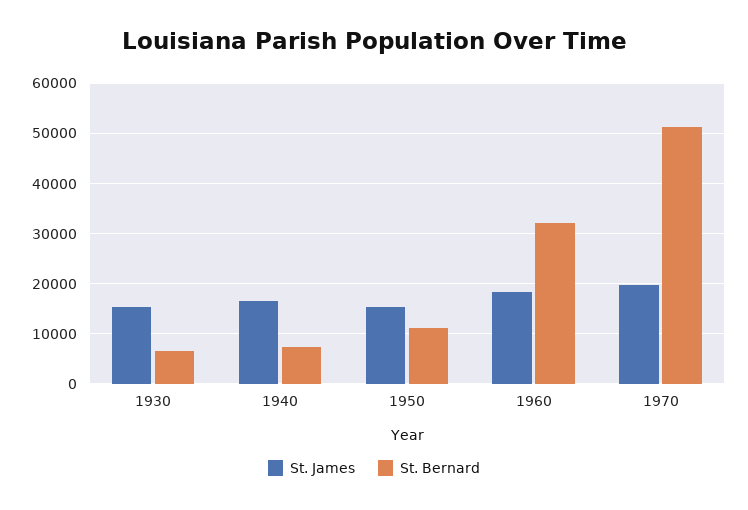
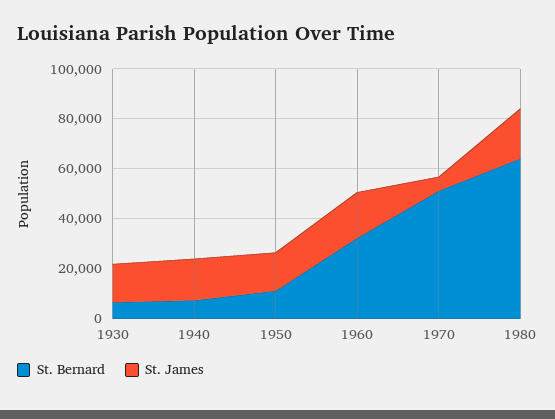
St. James, 1970: 20000 -> 5000
St. Bernard, 1980: none -> 65000
St. James, 1980: none -> 20000

